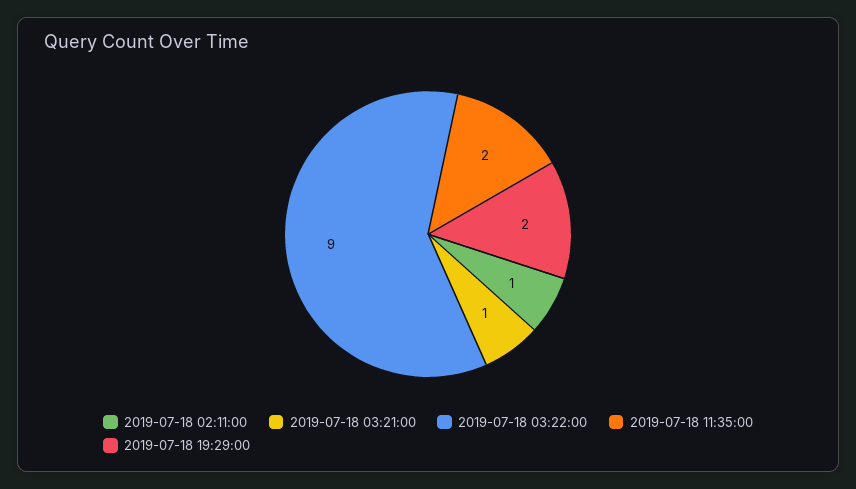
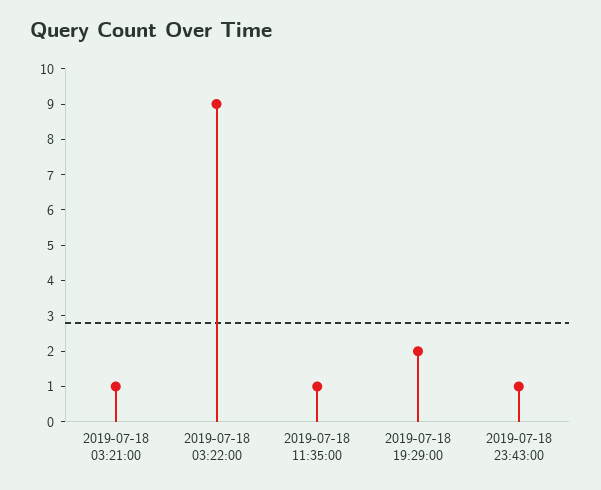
2019-07-18 02:11:00: 1 -> none
2019-07-18 11:35:00: 2 -> 1
2019-07-18 23:43:00: none -> 1

